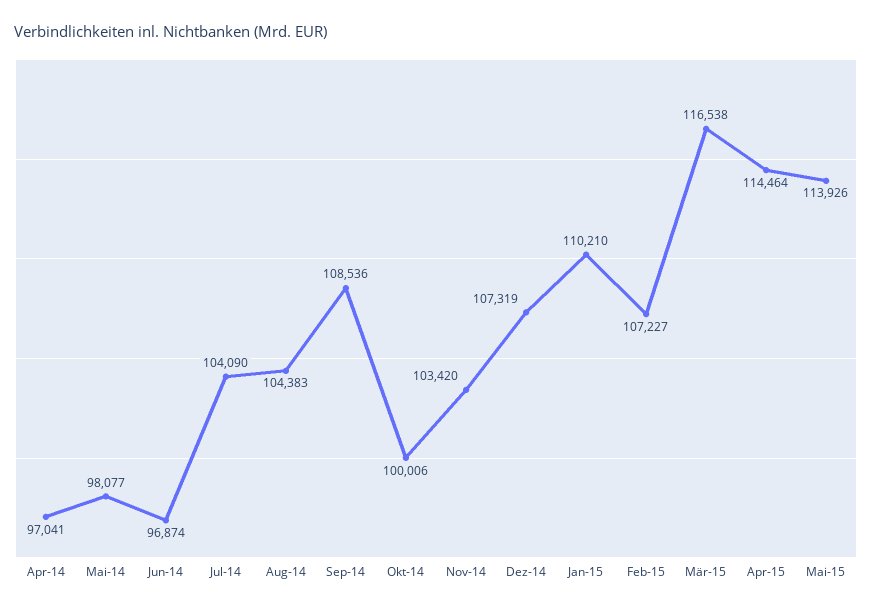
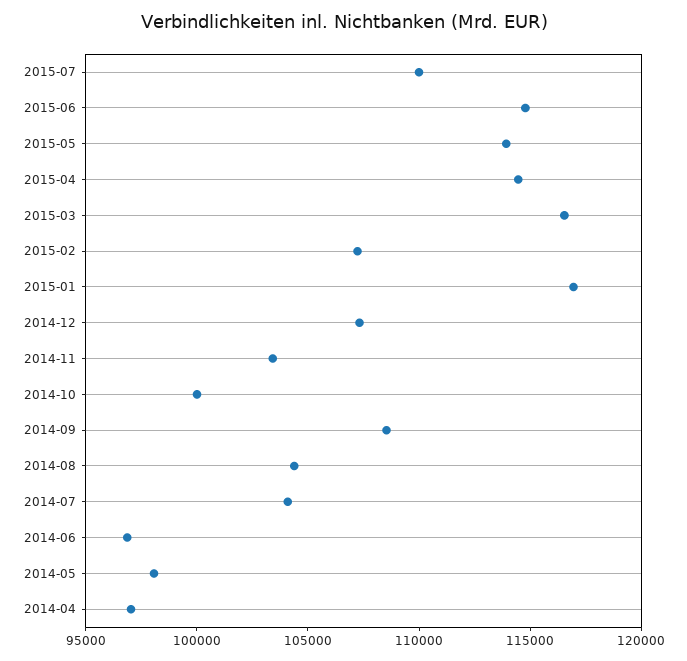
Jan-15: 110210 -> 117000
2015-07: none -> 110000
2015-06: none -> 115000

